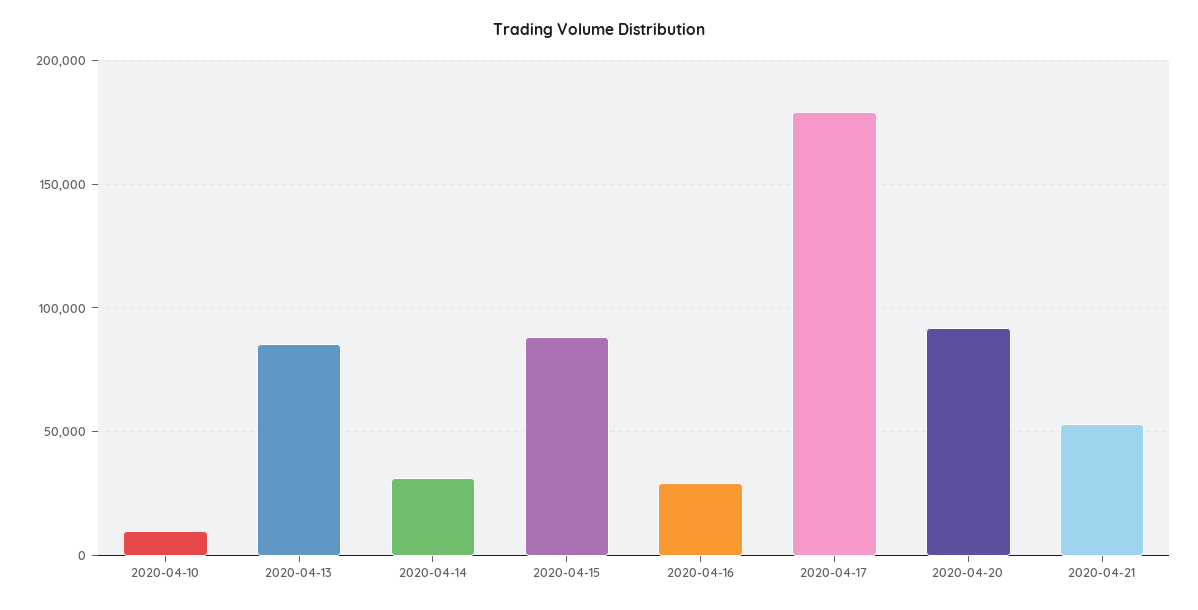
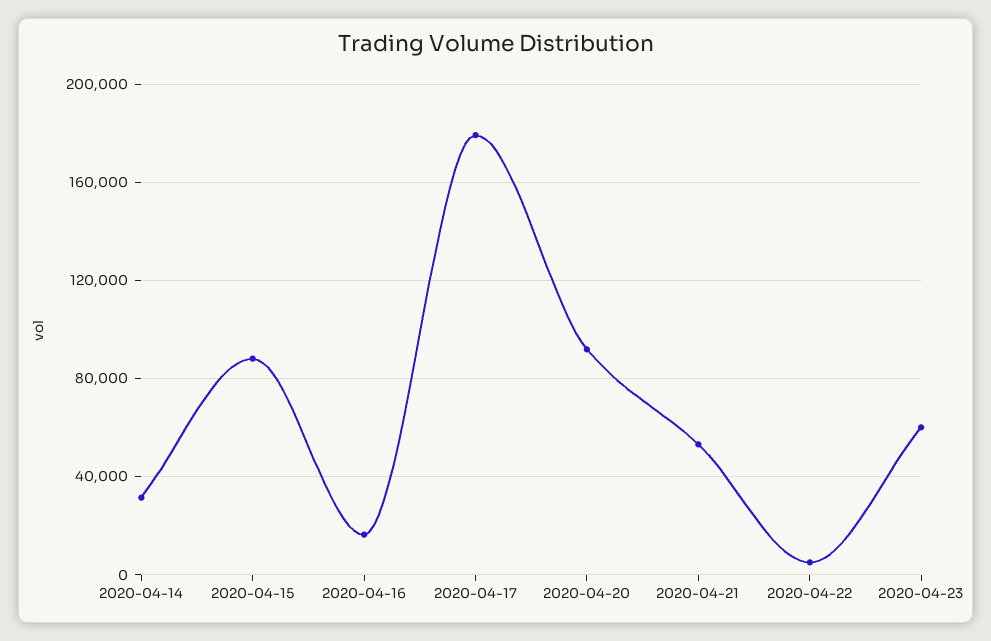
2020-04-10: 10000 -> none
2020-04-13: 85000 -> none
2020-04-16: 30000 -> 15000
2020-04-22: none -> 5000
2020-04-23: none -> 60000

